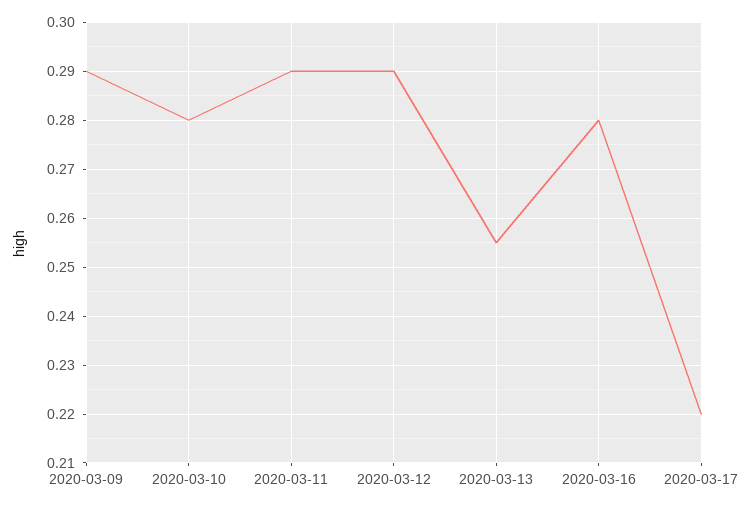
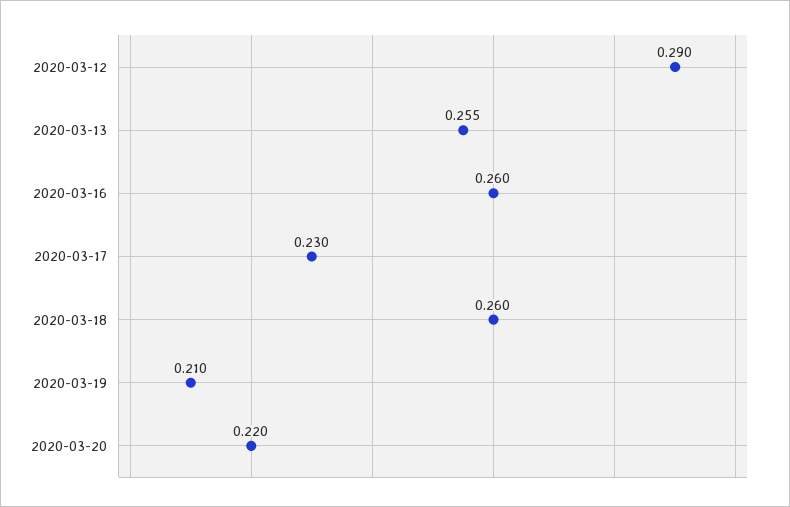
2020-03-09: 0.29 -> none
2020-03-10: 0.28 -> none
2020-03-11: 0.29 -> none
2020-03-16: 0.28 -> 0.26
2020-03-17: 0.22 -> 0.23
2020-03-18: none -> 0.26
2020-03-19: none -> 0.21
2020-03-20: none -> 0.22

